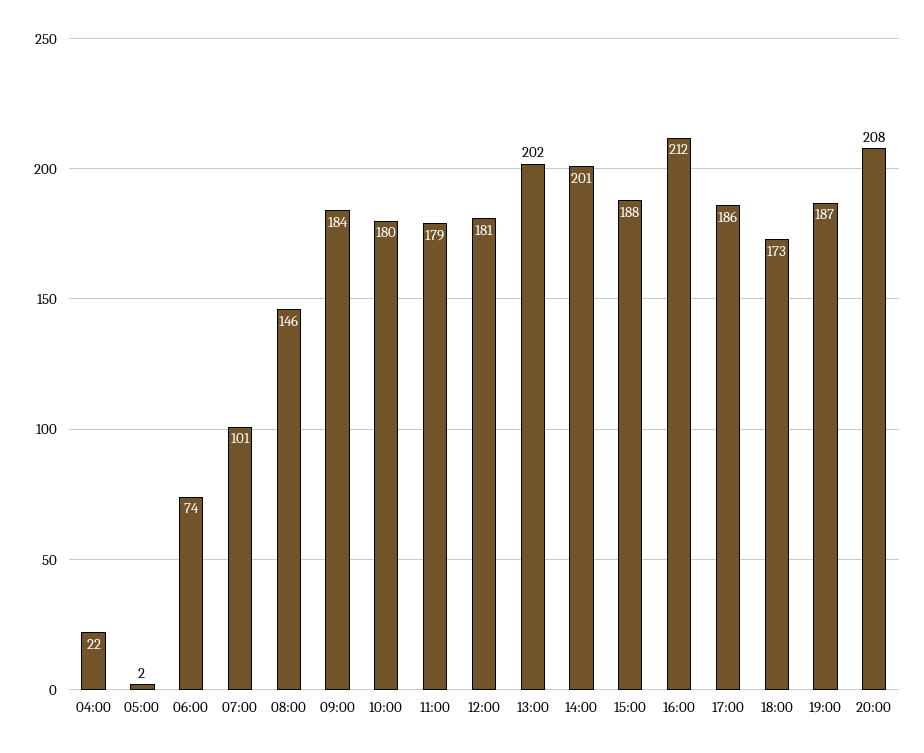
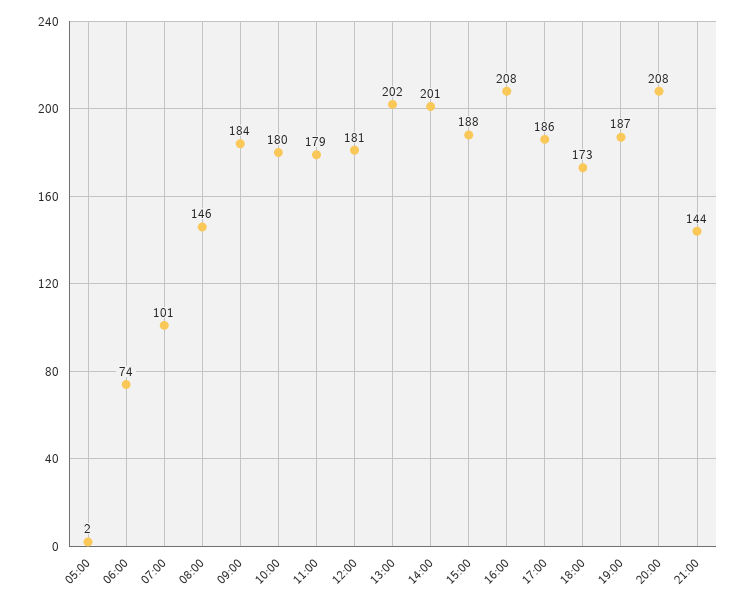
04:00: 22 -> none
16:00: 212 -> 208
21:00: none -> 144

